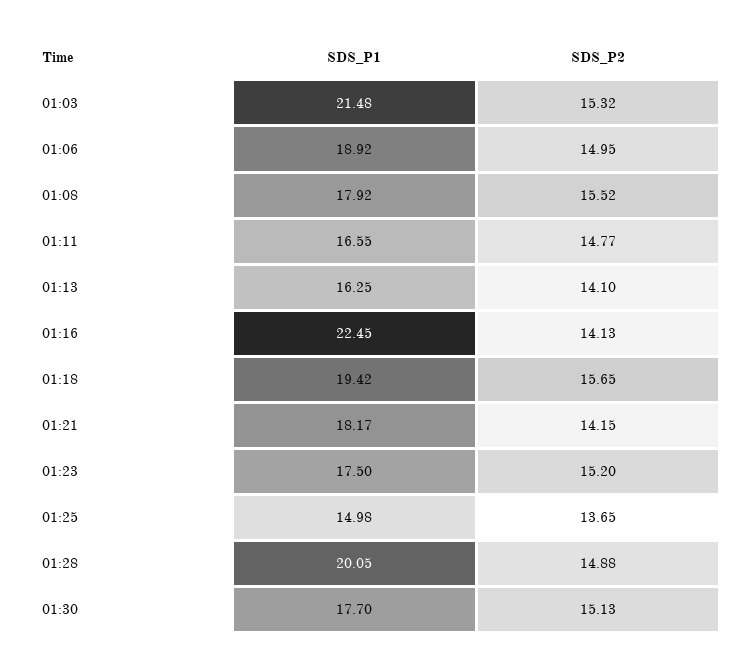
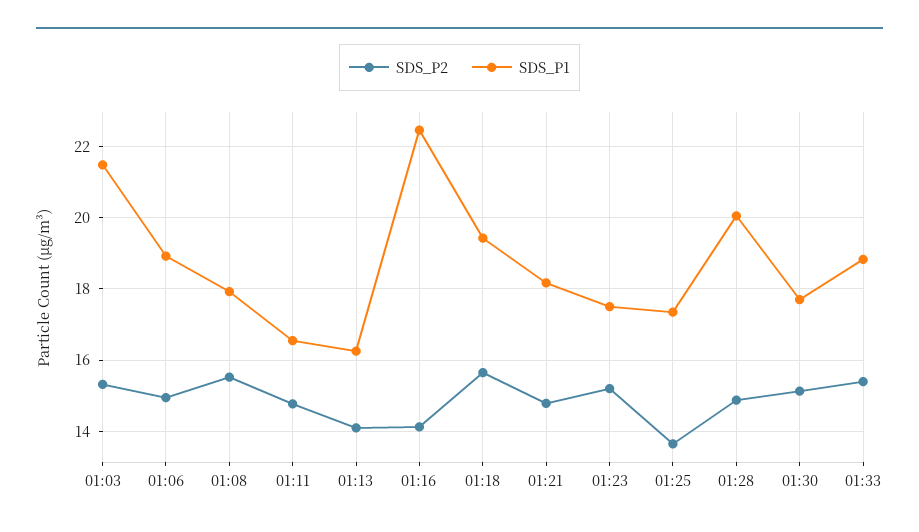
SDS_P2, 01:21: 14.15 -> 14.8
SDS_P1, 01:25: 14.98 -> 17.4
SDS_P2, 01:33: none -> 15.4
SDS_P1, 01:33: none -> 18.8

